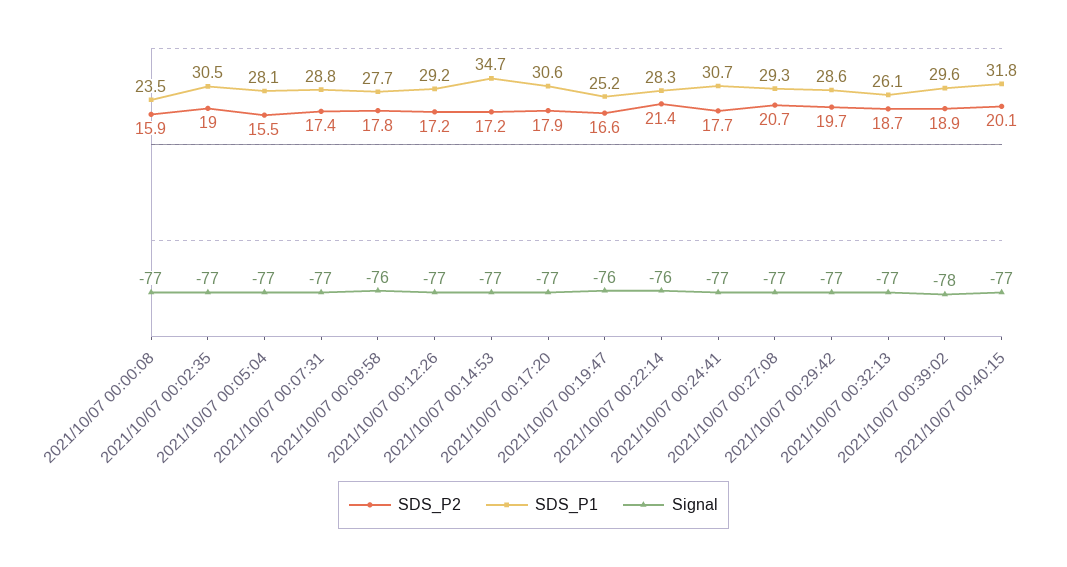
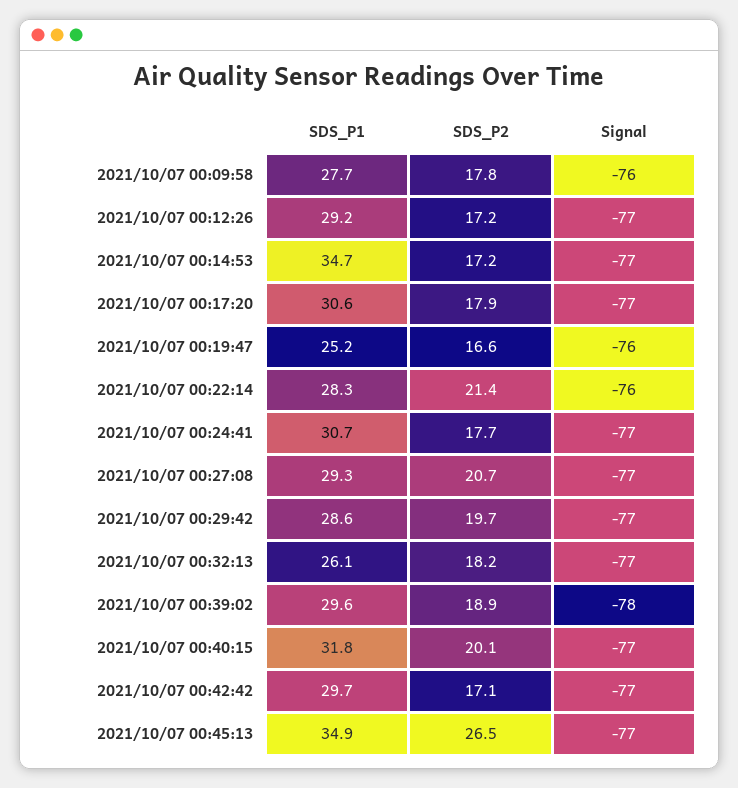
SDS_P2, 2021/10/07 00:00:08: 15.9 -> none
SDS_P1, 2021/10/07 00:00:08: 23.5 -> none
Signal, 2021/10/07 00:00:08: -77 -> none
SDS_P2, 2021/10/07 00:02:35: 19 -> none
SDS_P1, 2021/10/07 00:02:35: 30.5 -> none
Signal, 2021/10/07 00:02:35: -77 -> none
SDS_P2, 2021/10/07 00:05:04: 15.5 -> none
SDS_P1, 2021/10/07 00:05:04: 28.1 -> none
Signal, 2021/10/07 00:05:04: -77 -> none
SDS_P2, 2021/10/07 00:07:31: 17.4 -> none
SDS_P1, 2021/10/07 00:07:31: 28.8 -> none
Signal, 2021/10/07 00:07:31: -77 -> none
SDS_P2, 2021/10/07 00:32:13: 18.7 -> 18.2
SDS_P1, 2021/10/07 00:42:42: none -> 29.7
SDS_P2, 2021/10/07 00:42:42: none -> 17.1
Signal, 2021/10/07 00:42:42: none -> -77
SDS_P1, 2021/10/07 00:45:13: none -> 34.9
SDS_P2, 2021/10/07 00:45:13: none -> 26.5
Signal, 2021/10/07 00:45:13: none -> -77

